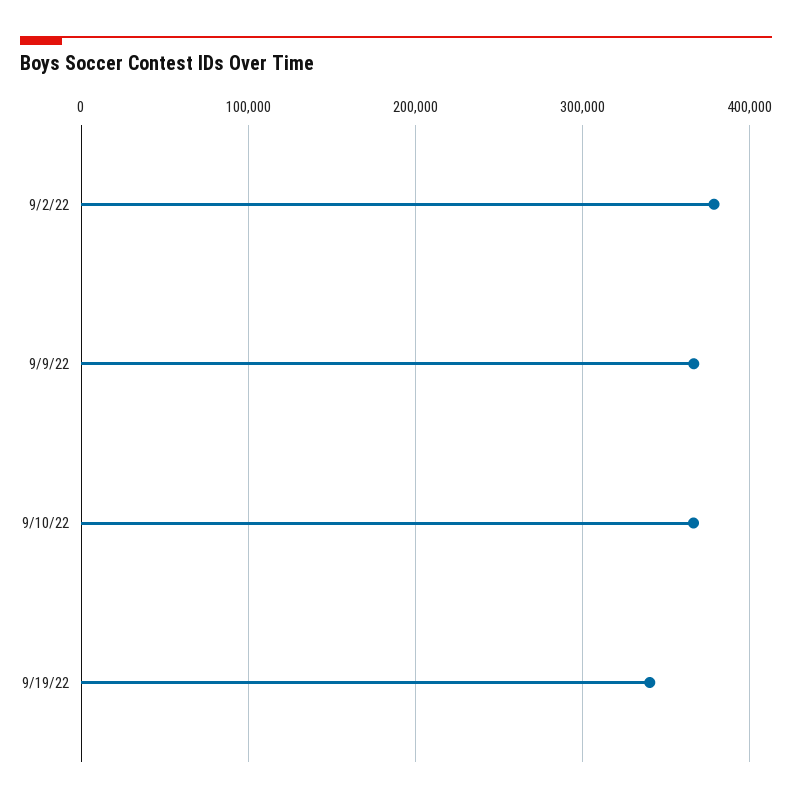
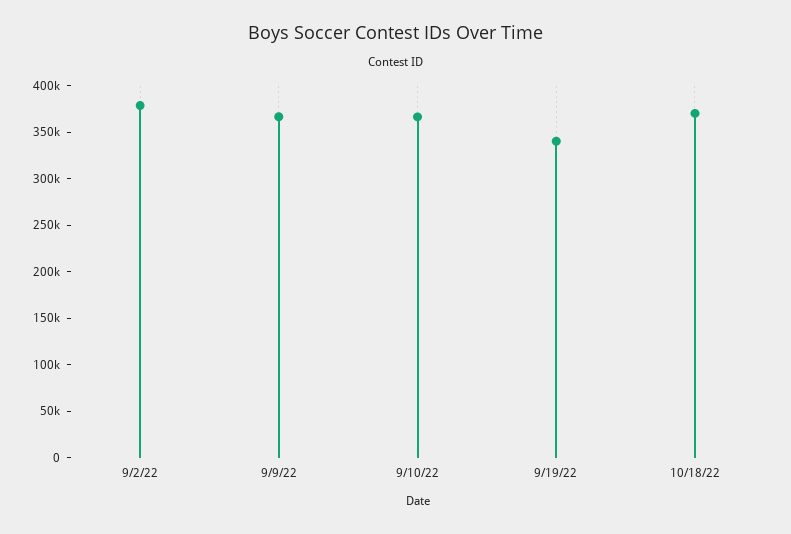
10/18/22: none -> 370000

